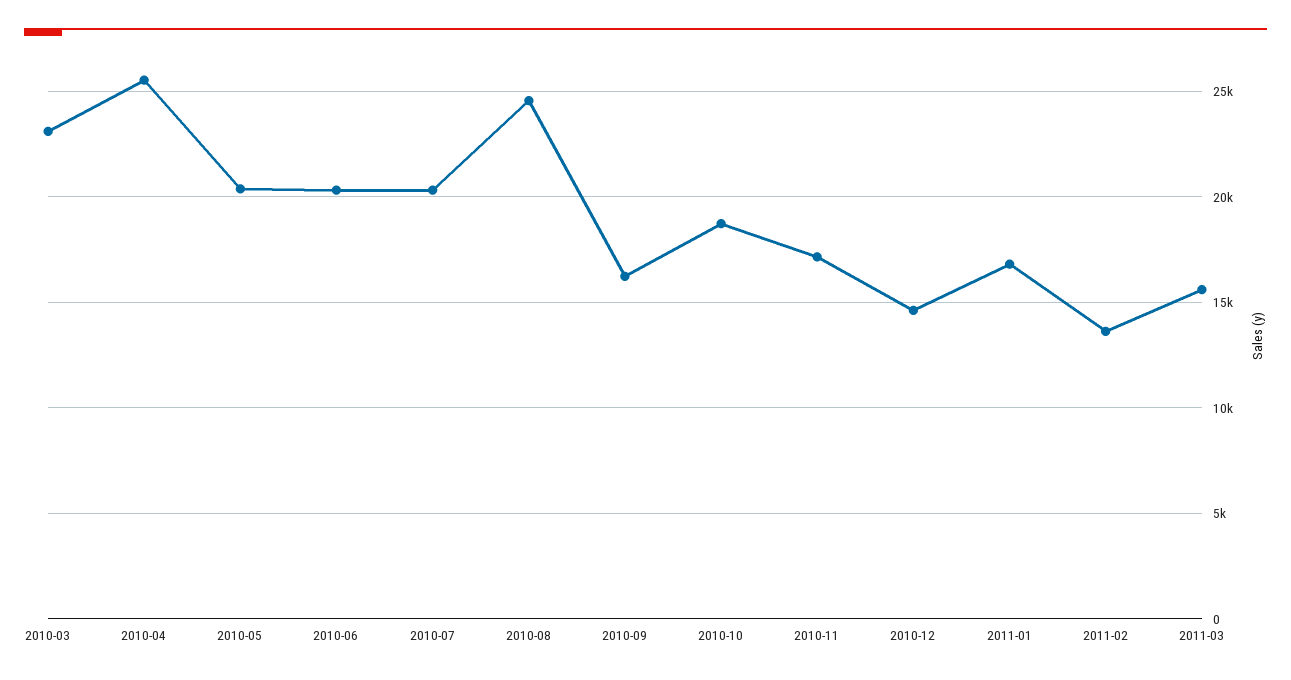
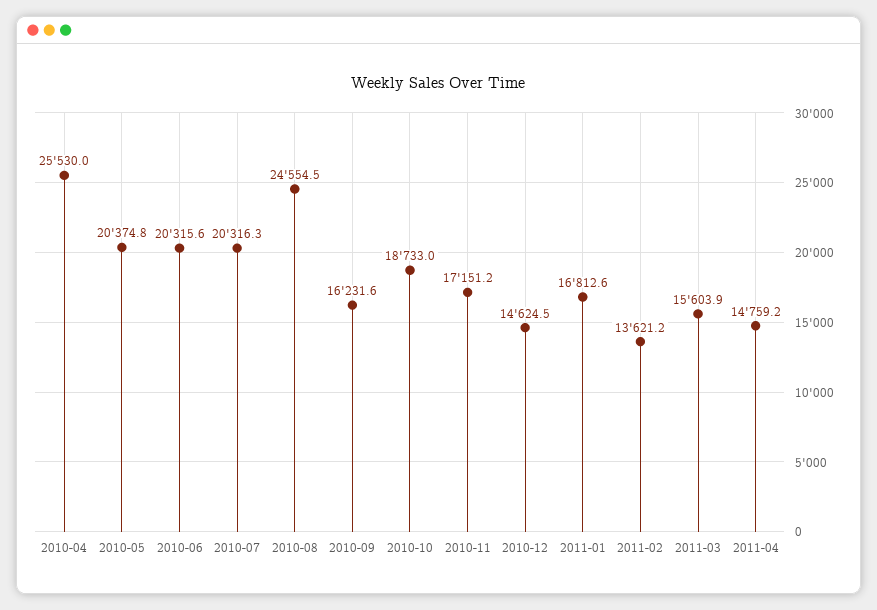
2010-03: 23000 -> none
2011-04: none -> 14759.2

